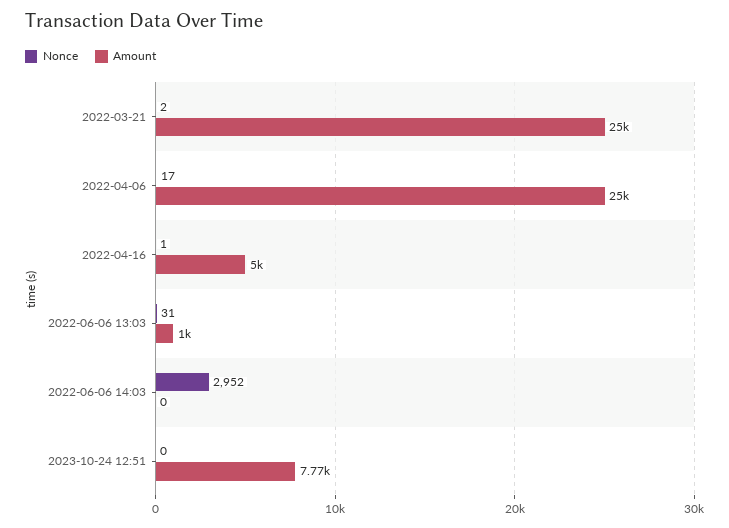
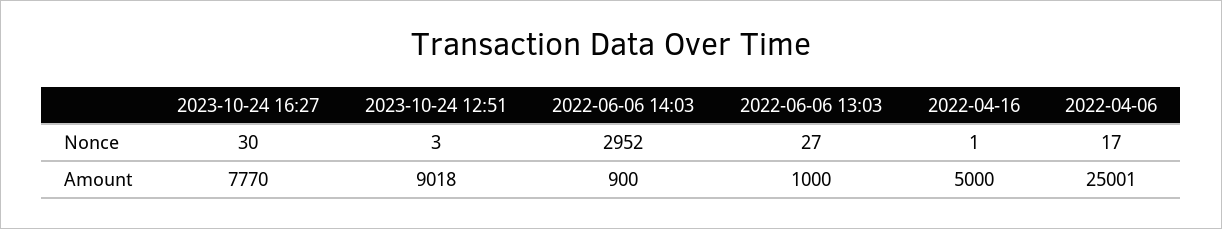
Nonce, 2022-03-21: 2 -> none
Amount, 2022-03-21: 25000 -> none
Nonce, 2022-06-06 13:03: 31 -> 27
Amount, 2022-06-06 14:03: 0 -> 900
Nonce, 2023-10-24 12:51: 0 -> 3
Amount, 2023-10-24 12:51: 7770 -> 9018
Nonce, 2023-10-24 16:27: none -> 30
Amount, 2023-10-24 16:27: none -> 7770

